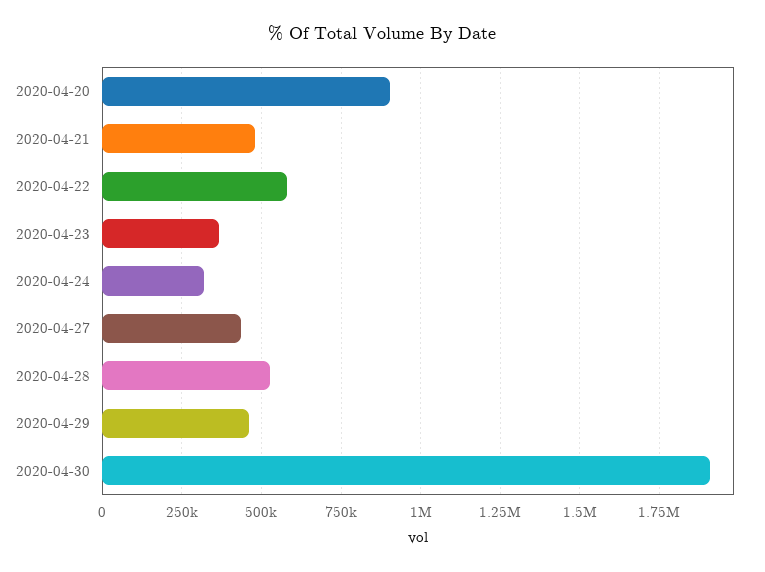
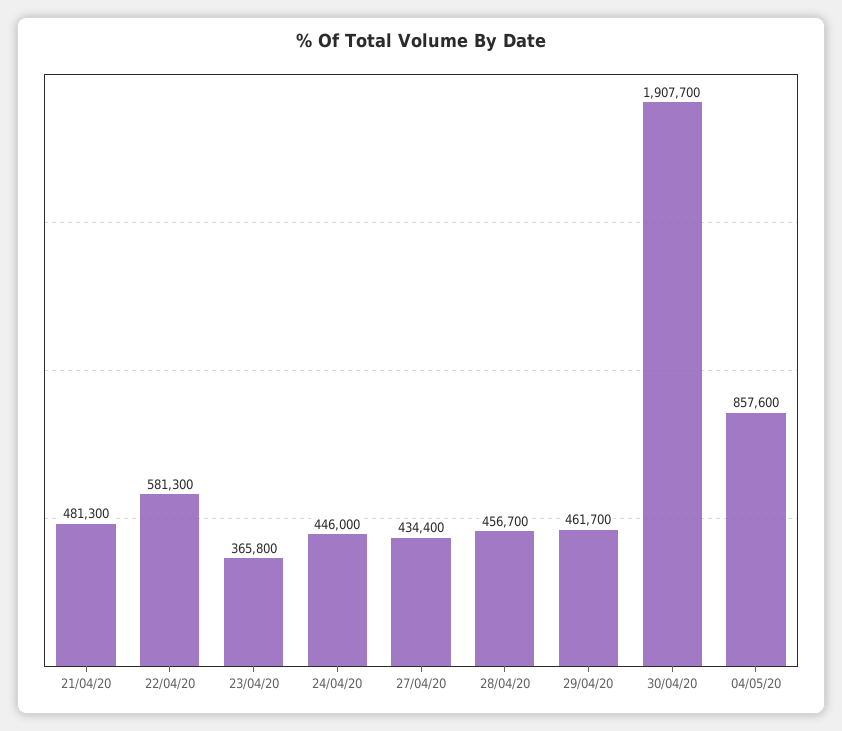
2020-04-20: 900000 -> none
2020-04-24: 325000 -> 446000
2020-04-28: 525000 -> 456700
04/05/20: none -> 857600

